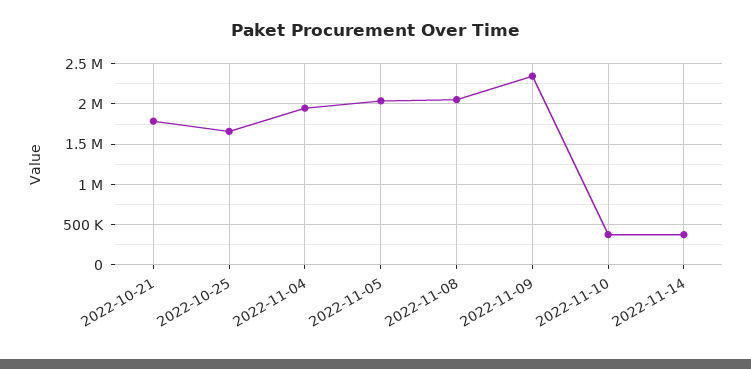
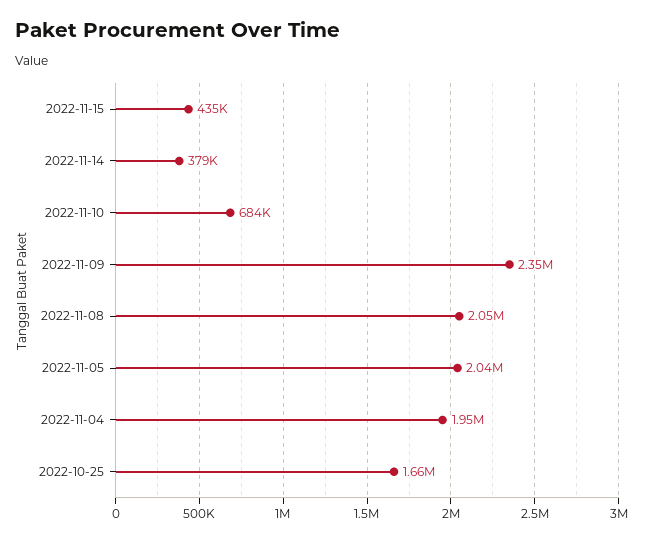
2022-10-21: 1800000 -> none
2022-11-10: 400000 -> 684000
2022-11-15: none -> 435000

